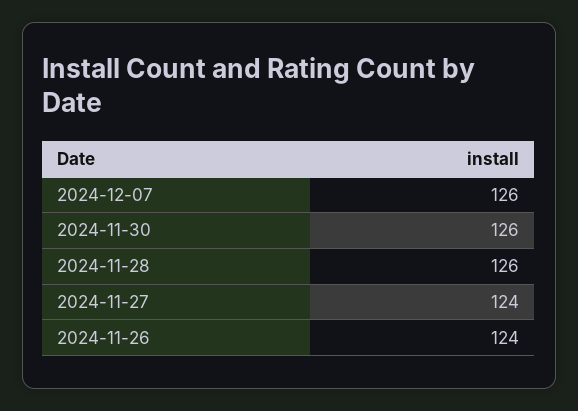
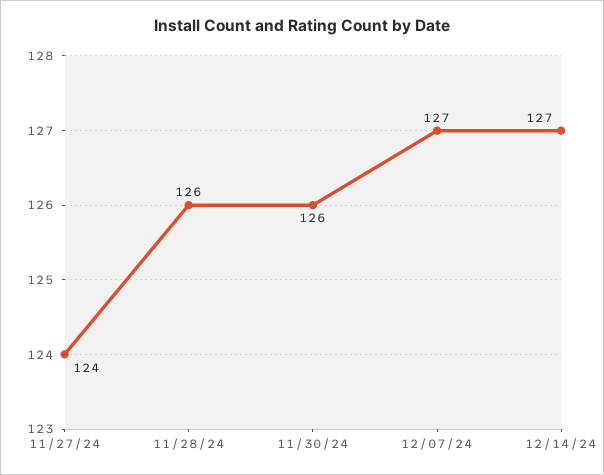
2024-12-07: 126 -> 127
2024-11-26: 124 -> none
12/14/24: none -> 127

